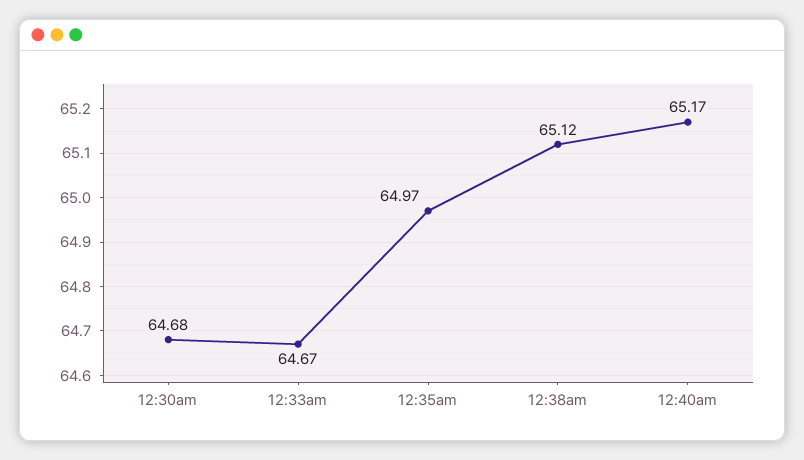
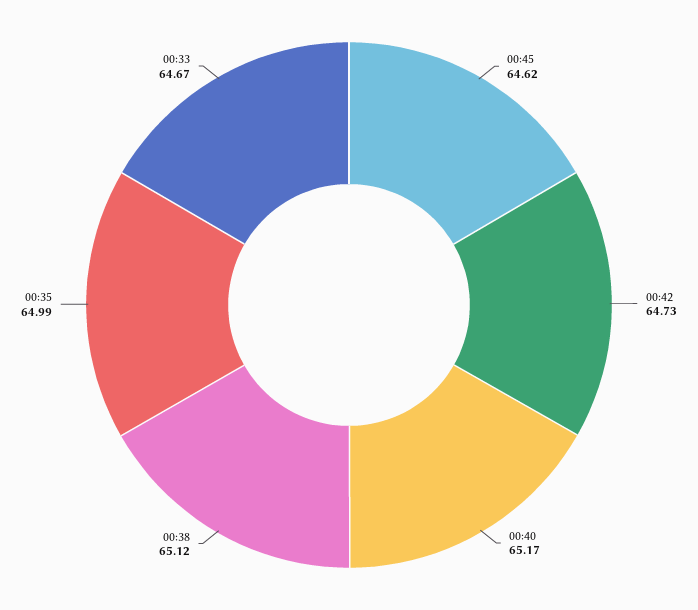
12:30am: 64.68 -> none
12:35am: 64.97 -> 64.99
00:45: none -> 64.62
00:42: none -> 64.73

